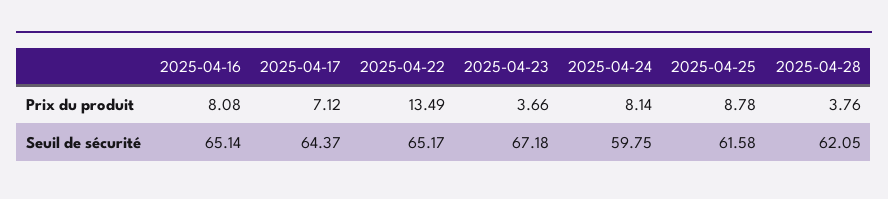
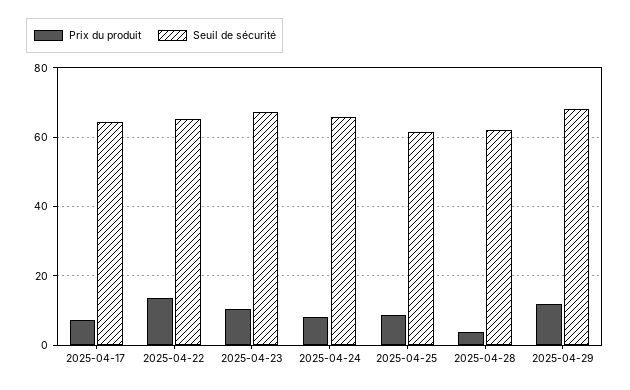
Prix du produit, 2025-04-16: 8.08 -> none
Prix du produit, 2025-04-23: 3.66 -> 10
Seuil de sécurité, 2025-04-16: 65.14 -> none
Seuil de sécurité, 2025-04-24: 59.75 -> 66
Prix du produit, 2025-04-29: none -> 12
Seuil de sécurité, 2025-04-29: none -> 68

